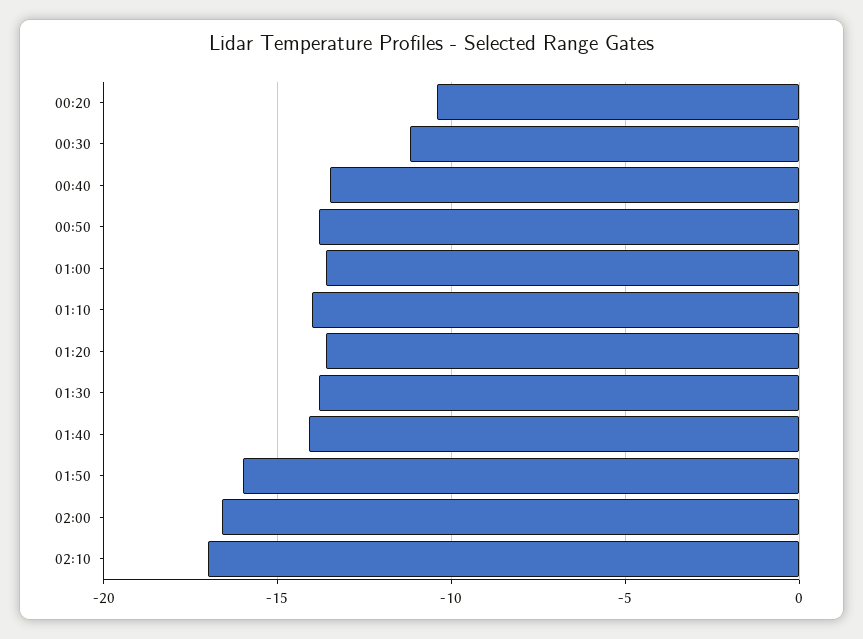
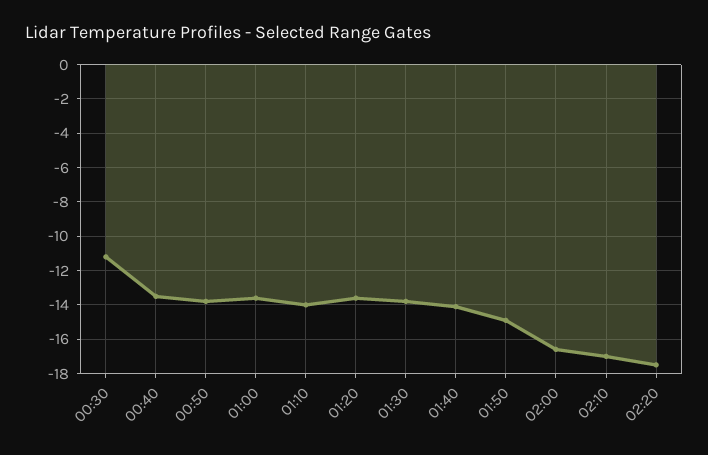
00:20: -10.5 -> none
01:50: -16 -> -15
02:20: none -> -17.5

